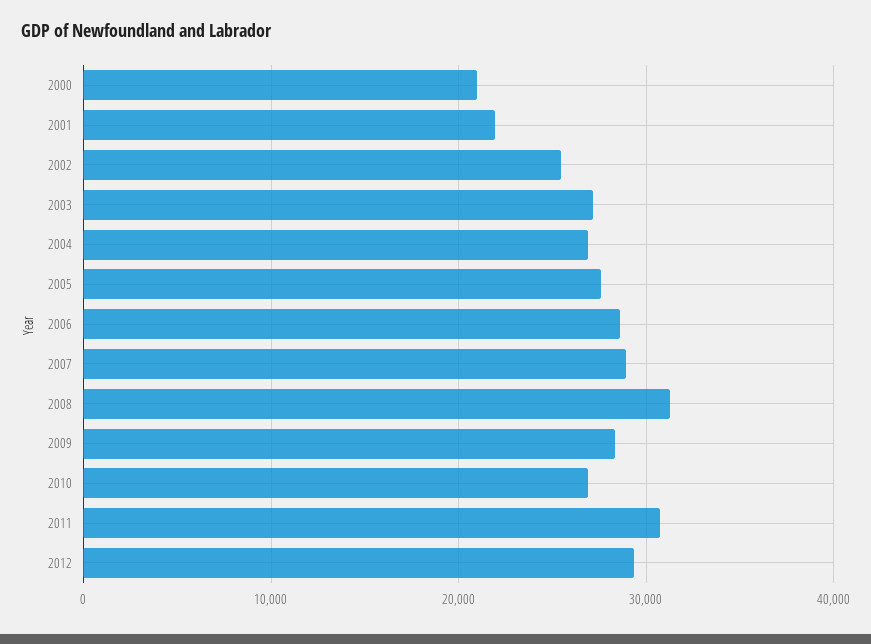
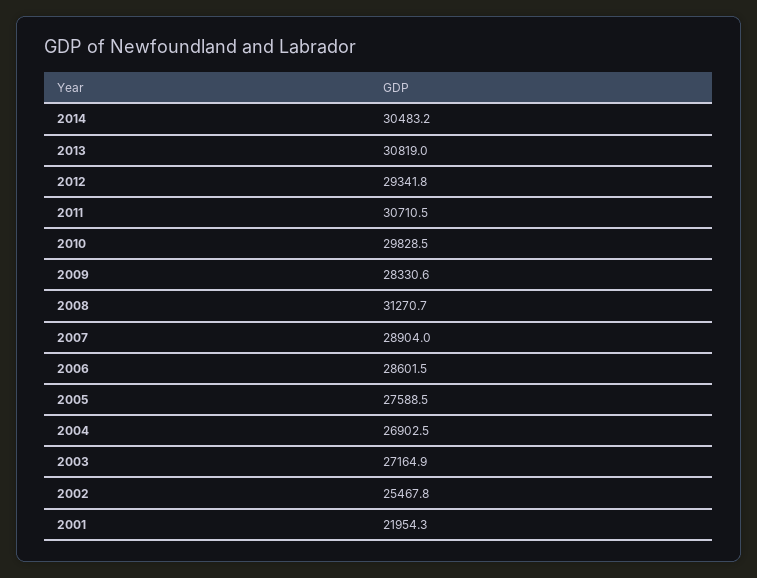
2000: 21000 -> none
2010: 27000 -> 29828.5
2014: none -> 30483.2
2013: none -> 30819

